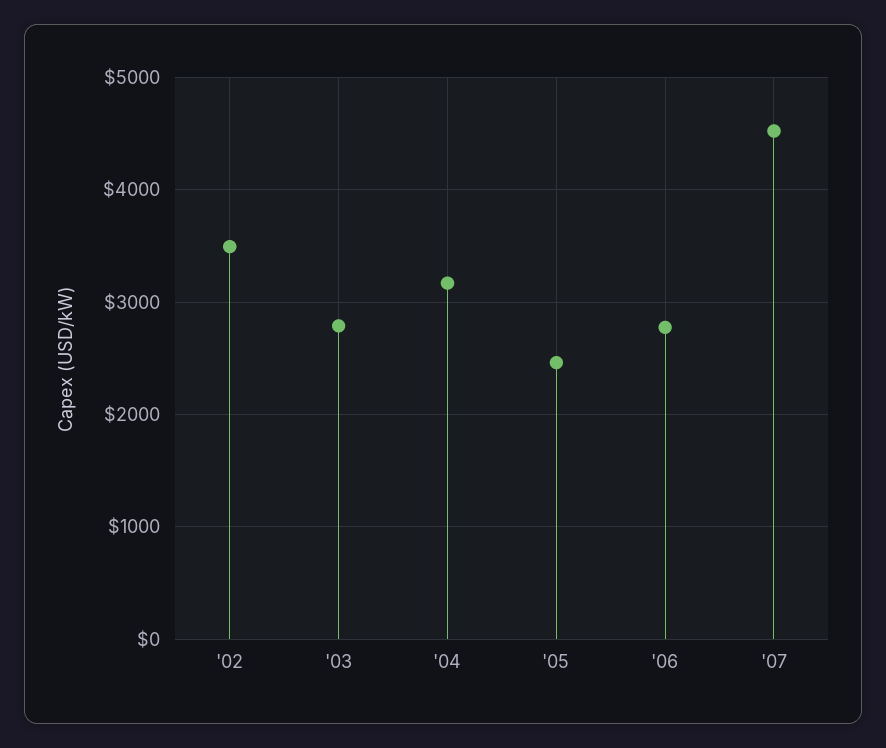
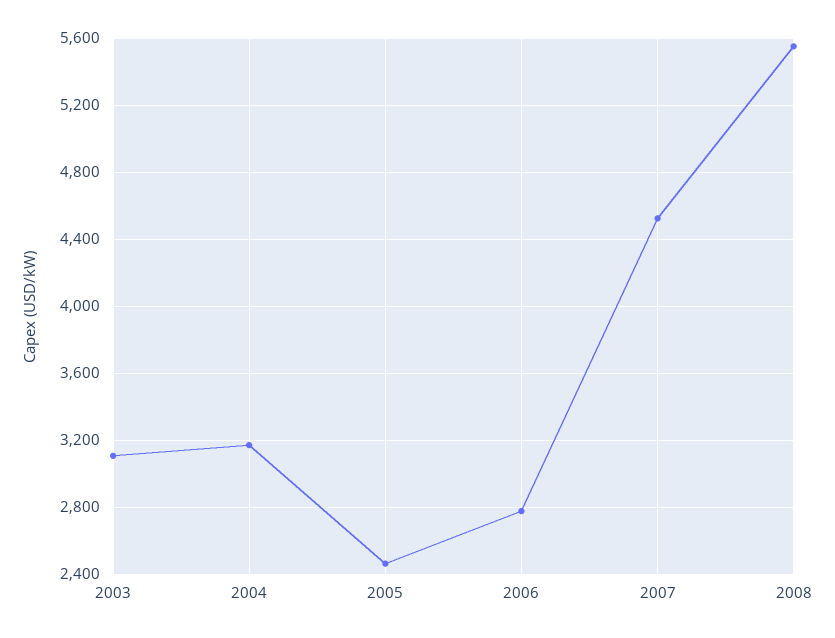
'02: 3500 -> none
'03: 2800 -> 3100
2008: none -> 5550

